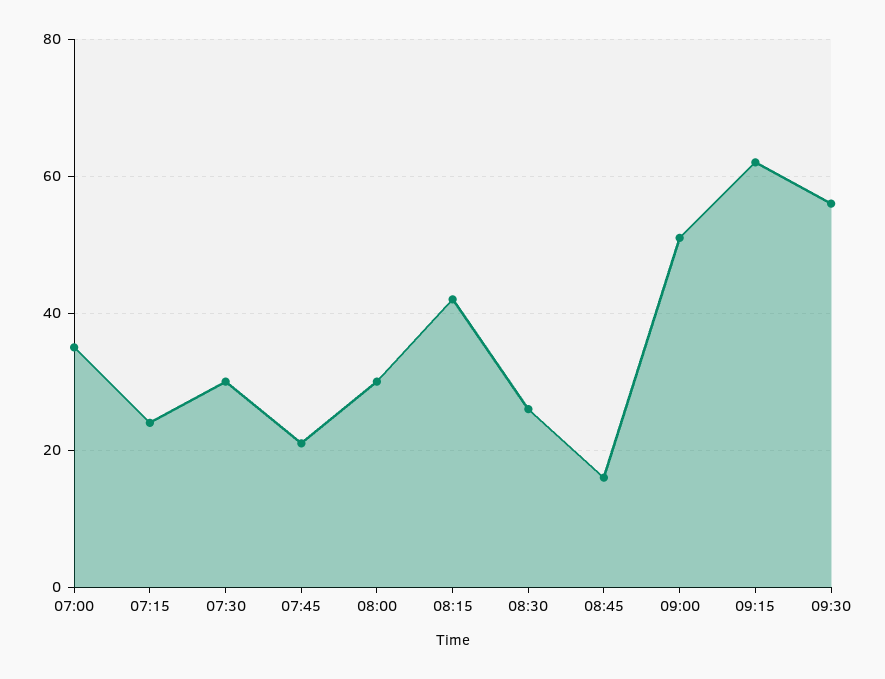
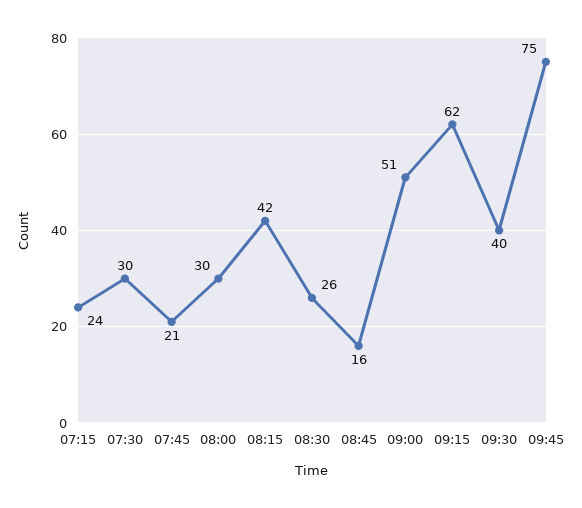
07:00: 35 -> none
09:30: 55 -> 40
09:45: none -> 75

